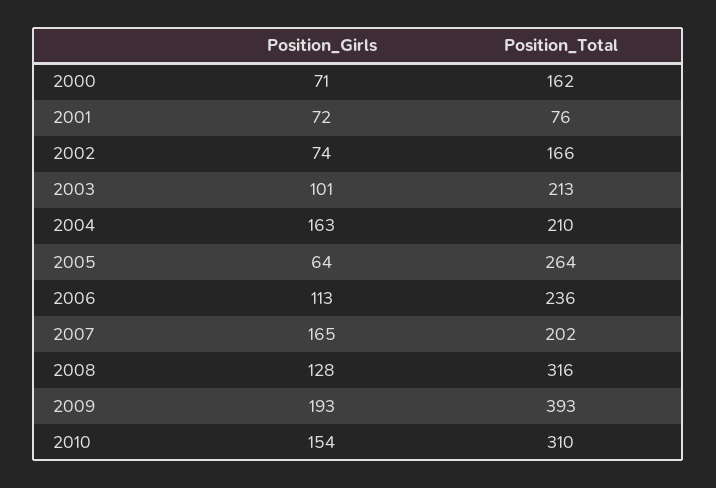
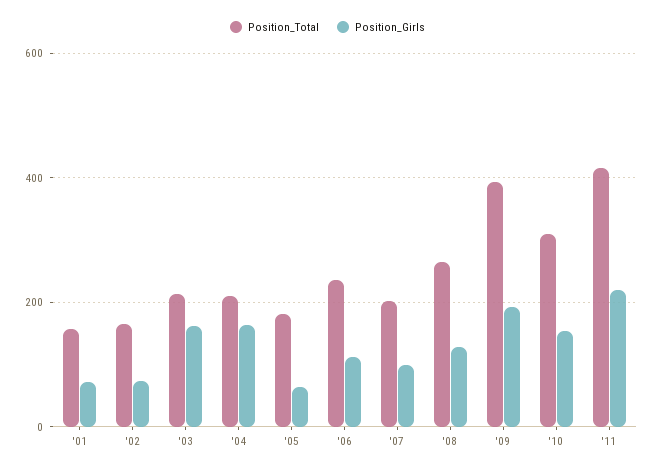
Position_Girls, 2000: 71 -> none
Position_Total, 2000: 162 -> none
Position_Total, 2001: 76 -> 160
Position_Girls, 2003: 101 -> 160
Position_Total, 2005: 264 -> 180
Position_Girls, 2007: 165 -> 100
Position_Total, 2008: 316 -> 260
Position_Total, '11: none -> 420
Position_Girls, '11: none -> 220

